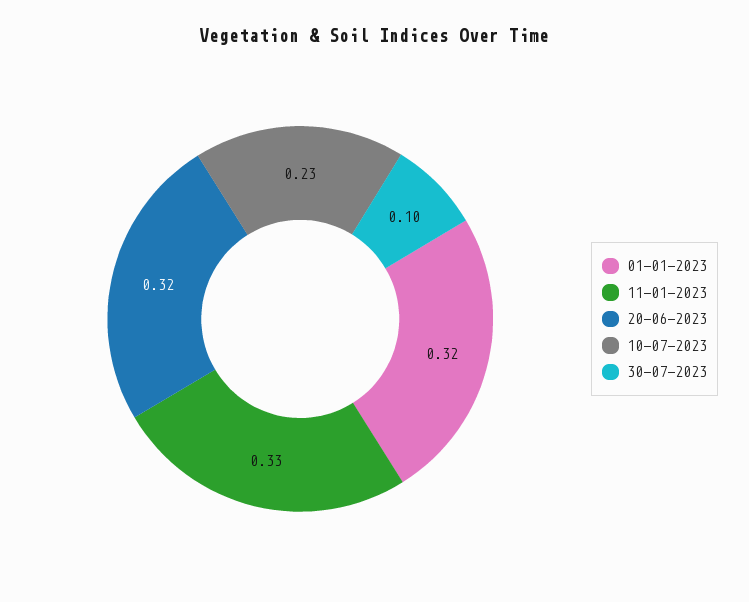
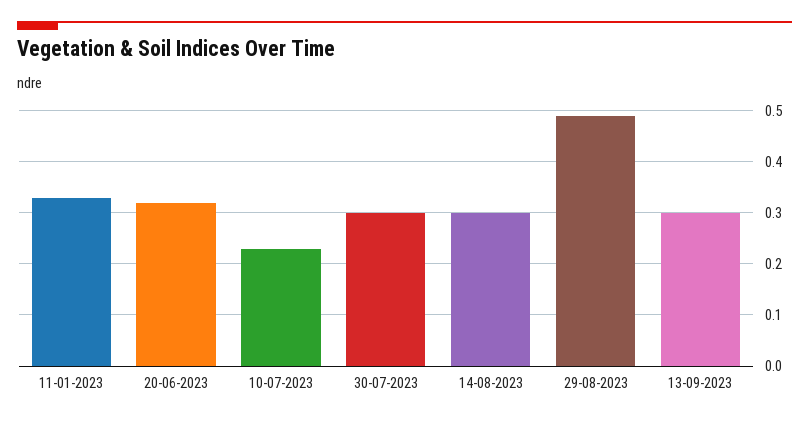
01-01-2023: 0.32 -> none
30-07-2023: 0.1 -> 0.3
14-08-2023: none -> 0.3
29-08-2023: none -> 0.5
13-09-2023: none -> 0.3

